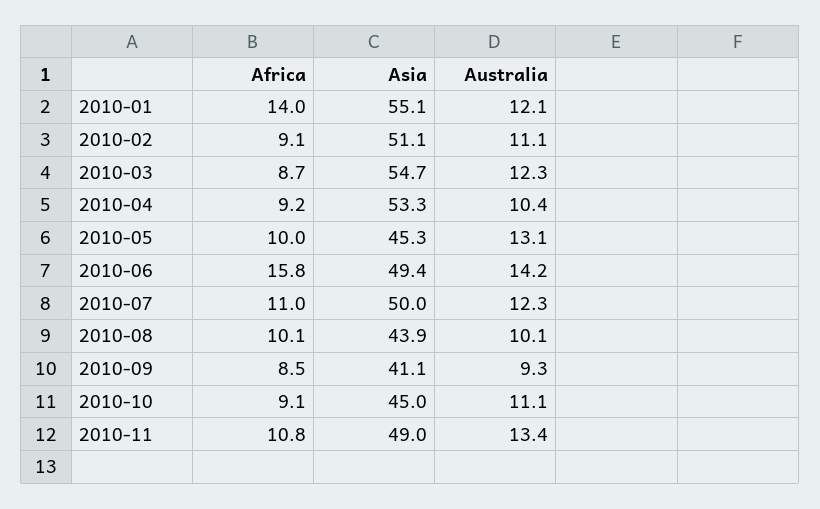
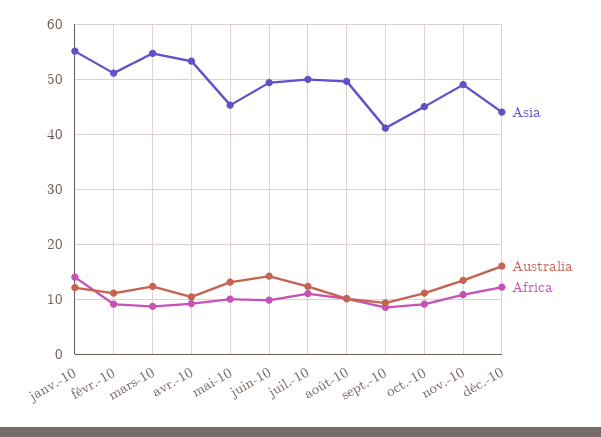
Africa, 2010-06: 15.8 -> 10
Asia, 2010-08: 43.9 -> 50
Asia, déc.-10: none -> 44
Australia, déc.-10: none -> 16
Africa, déc.-10: none -> 12

